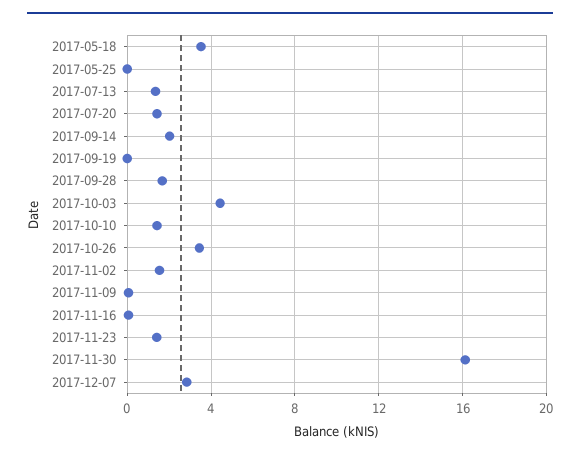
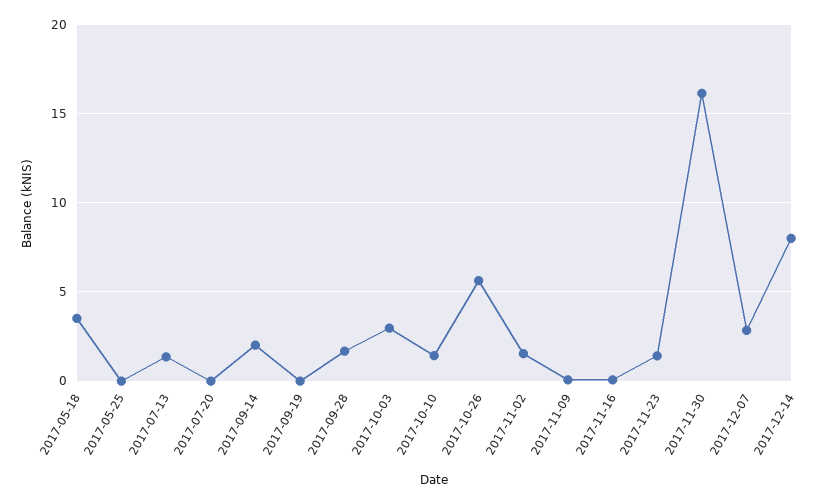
2017-07-20: 1.5 -> 0
2017-10-03: 4.5 -> 3
2017-10-26: 3.5 -> 5.5
2017-12-14: none -> 8

